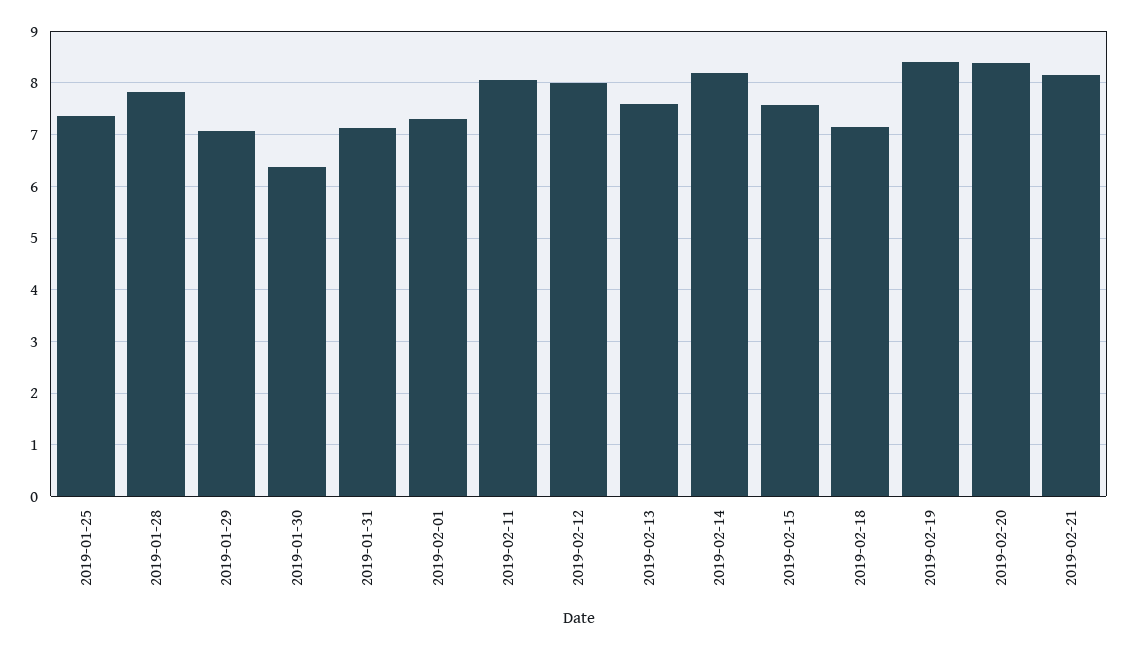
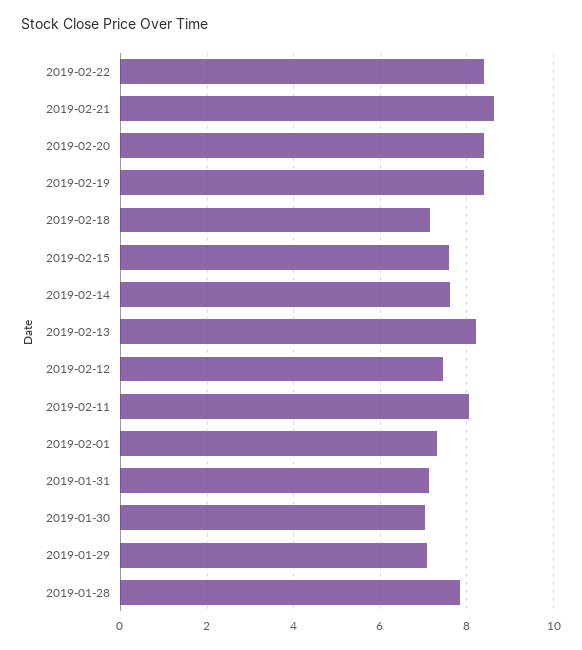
2019-01-25: 7.4 -> none
2019-01-30: 6.4 -> 7
2019-02-12: 8 -> 7.4
2019-02-13: 7.6 -> 8.2
2019-02-14: 8.2 -> 7.6
2019-02-21: 8.2 -> 8.6
2019-02-22: none -> 8.4

